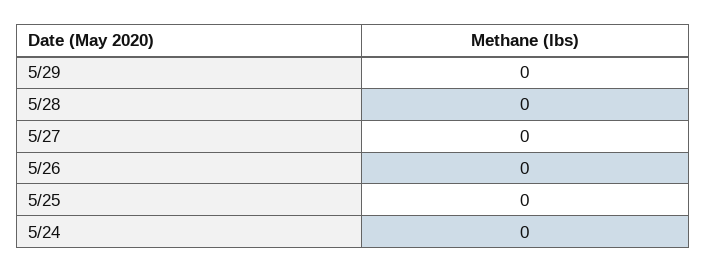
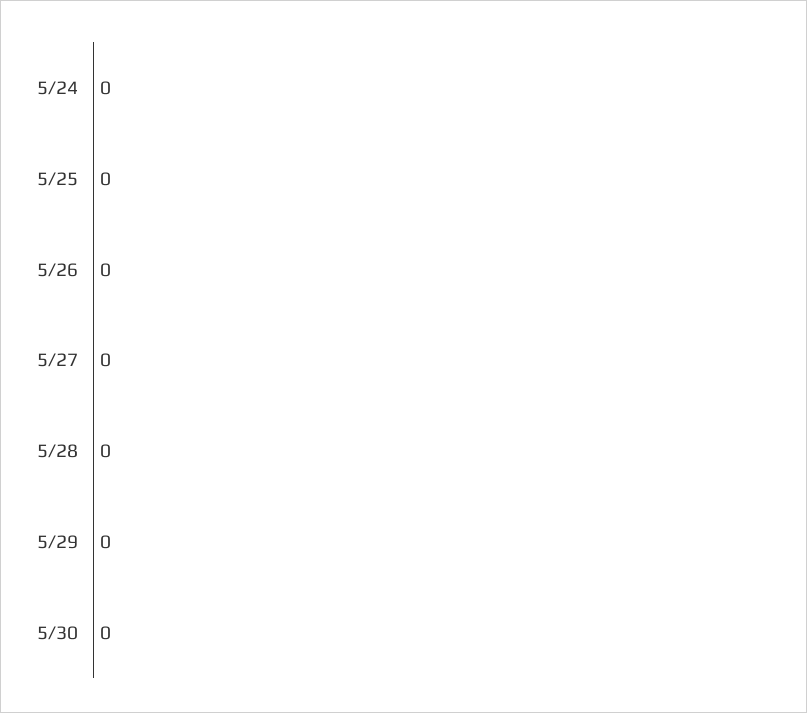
5/30: none -> 0

